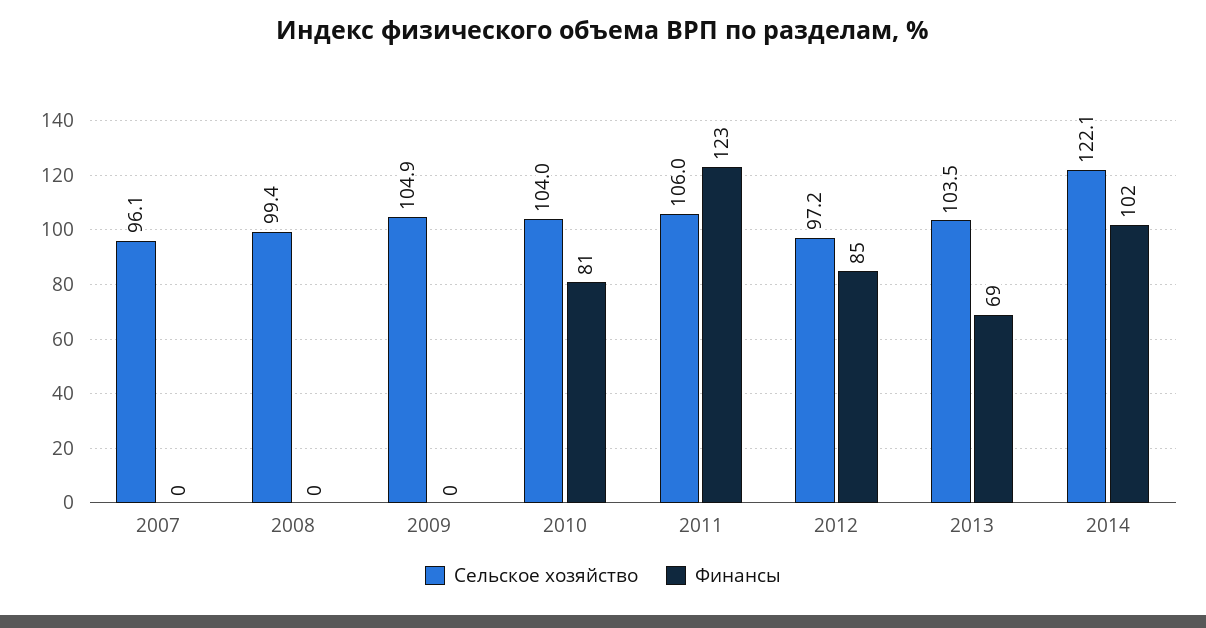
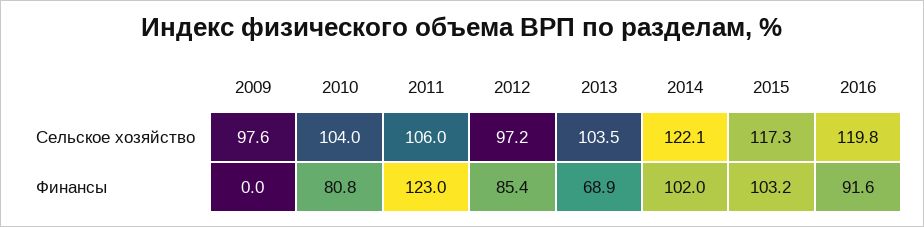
Сельское хозяйство, 2007: 96.1 -> none
Финансы, 2007: 0 -> none
Сельское хозяйство, 2008: 99.4 -> none
Финансы, 2008: 0 -> none
Сельское хозяйство, 2009: 104.9 -> 97.6
Сельское хозяйство, 2015: none -> 117.3
Сельское хозяйство, 2016: none -> 119.8
Финансы, 2015: none -> 103.2
Финансы, 2016: none -> 91.6

